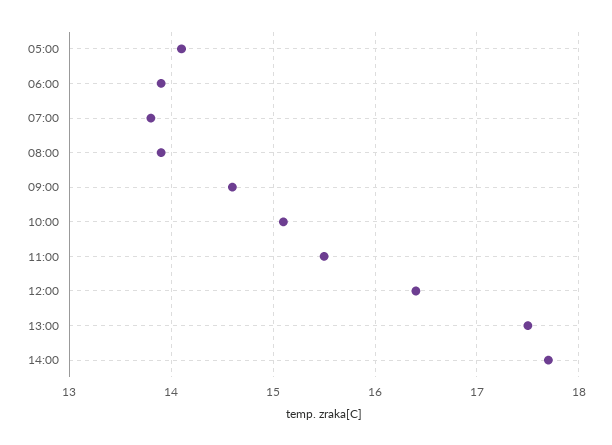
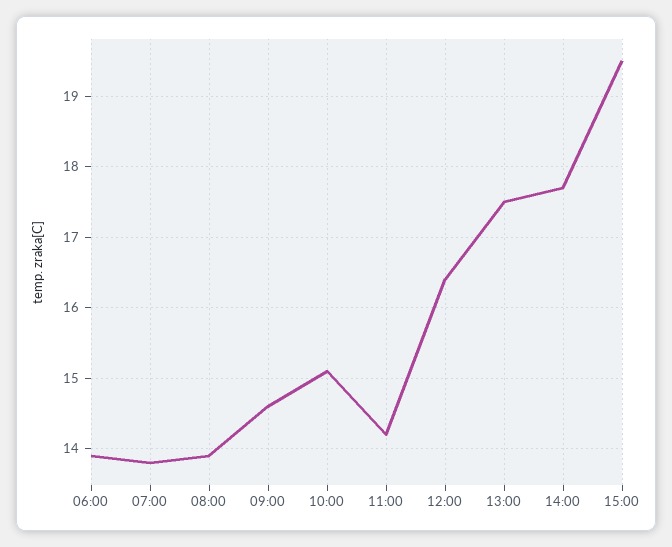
05:00: 14.1 -> none
11:00: 15.5 -> 14.2
15:00: none -> 19.5

